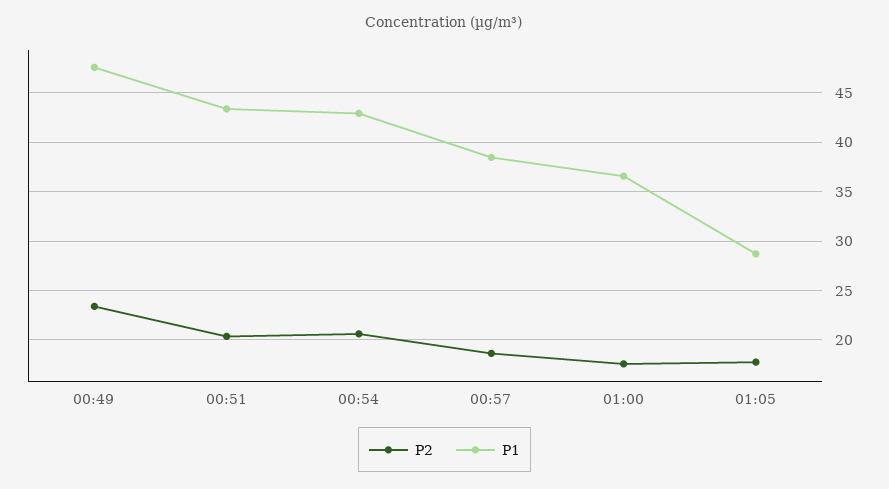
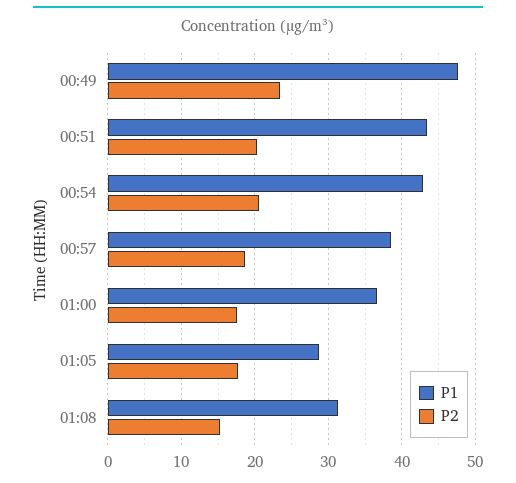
P1, 01:08: none -> 31
P2, 01:08: none -> 15

